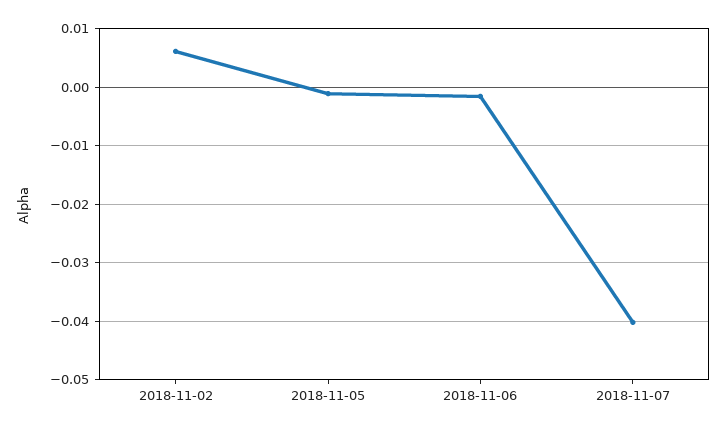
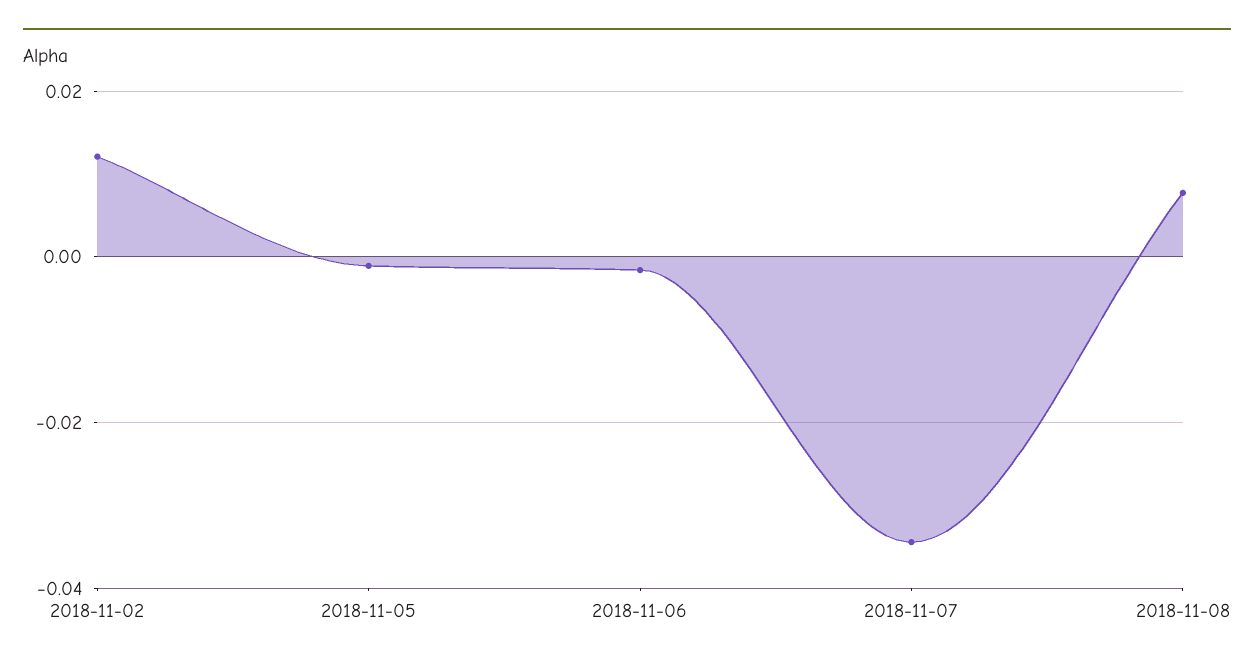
2018-11-02: 0.006 -> 0.012
2018-11-07: -0.04 -> -0.034
2018-11-08: none -> 0.008

